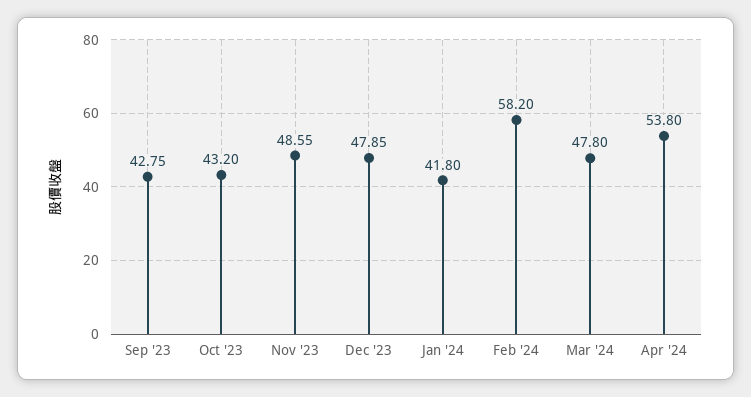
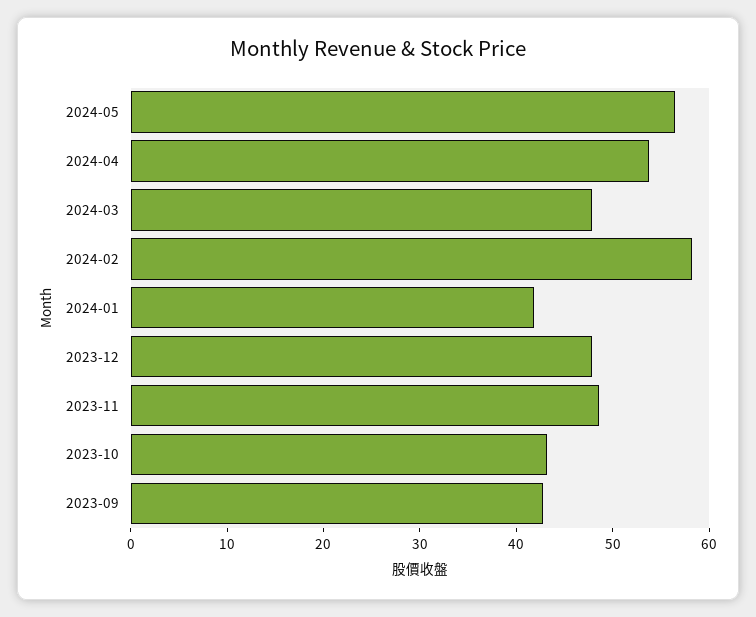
2024-05: none -> 56

